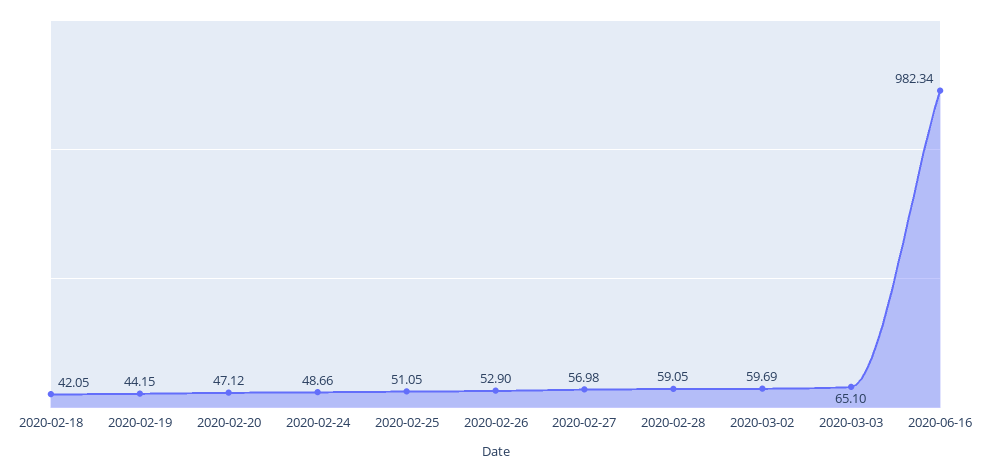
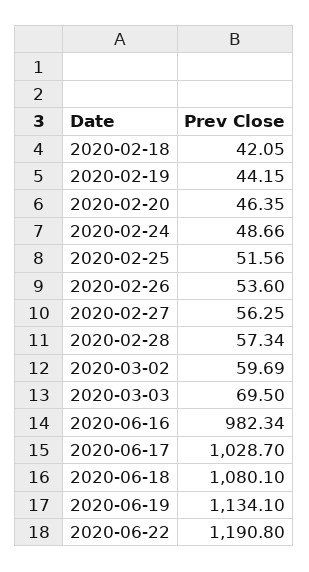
2020-02-20: 47.12 -> 46.35
2020-02-25: 51.05 -> 51.56
2020-02-26: 52.9 -> 53.6
2020-02-27: 56.98 -> 56.25
2020-02-28: 59.05 -> 57.34
2020-03-03: 65.1 -> 69.5
2020-06-17: none -> 1028.7
2020-06-18: none -> 1080.1
2020-06-19: none -> 1134.1
2020-06-22: none -> 1190.8

